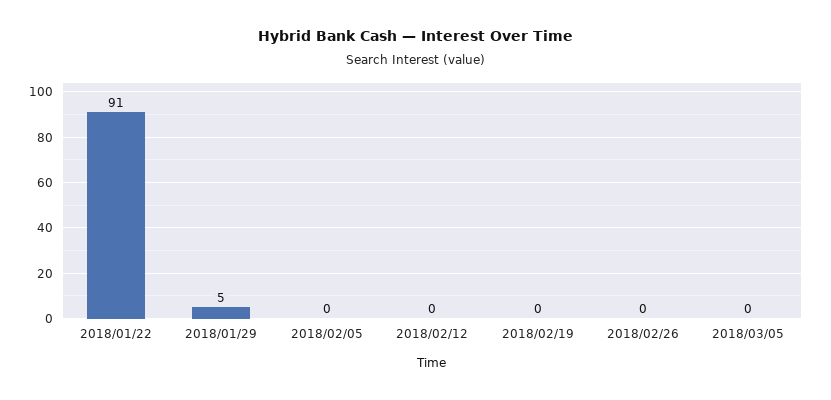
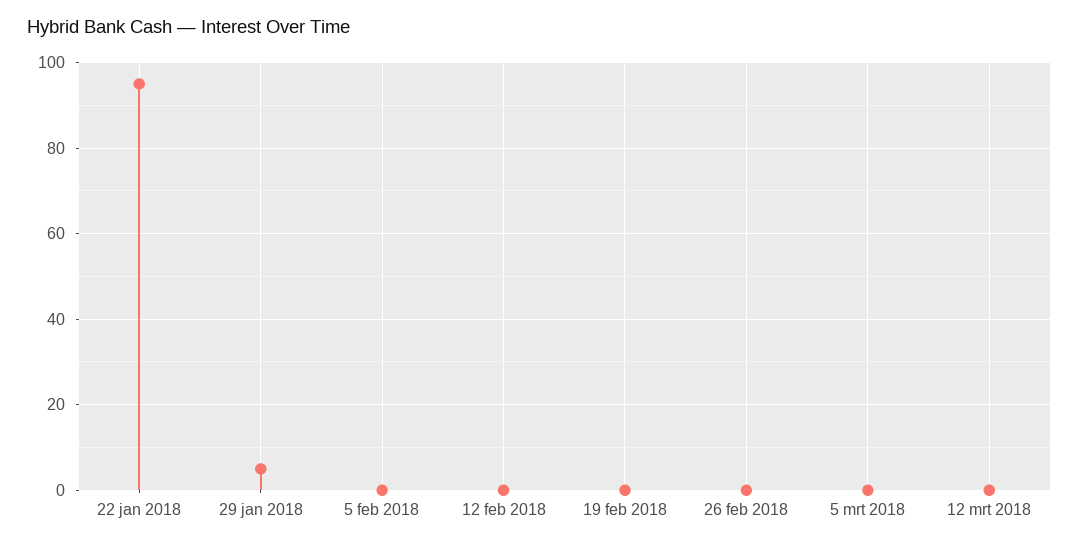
2018/01/22: 91 -> 95
12 mrt 2018: none -> 0

